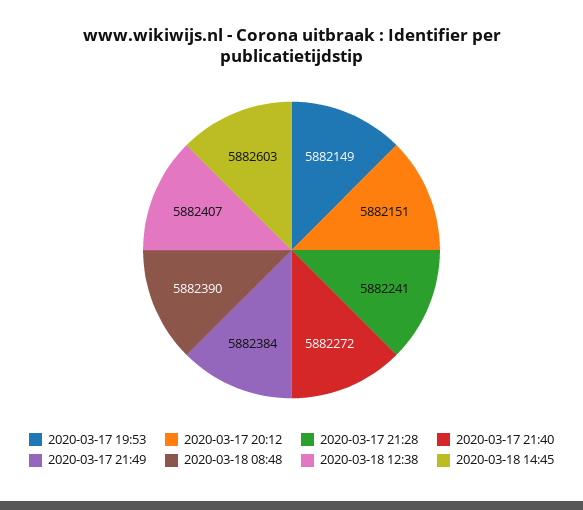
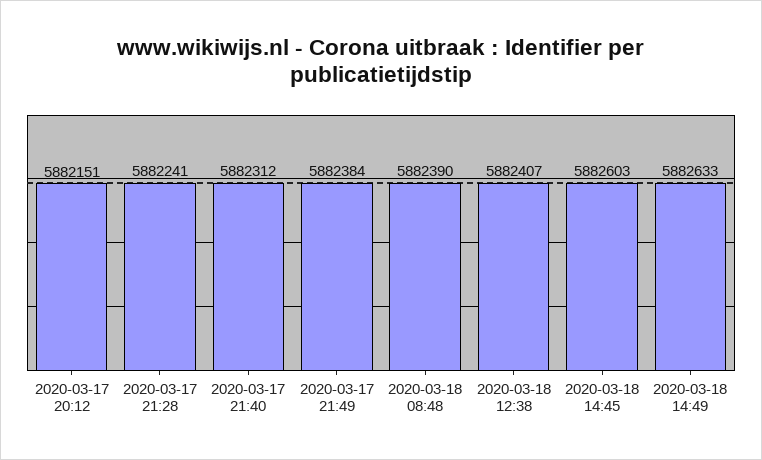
2020-03-17 19:53: 5882149 -> none
2020-03-17 21:40: 5882272 -> 5882312
2020-03-18 14:49: none -> 5882633

